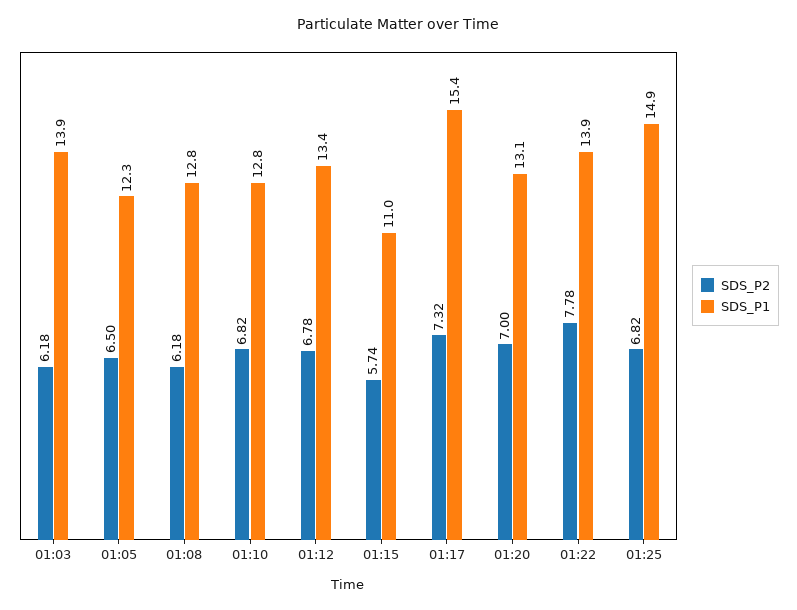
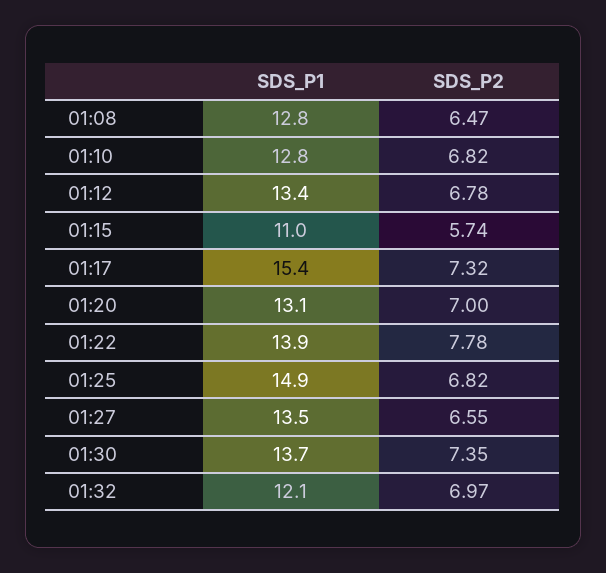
SDS_P2, 01:03: 6.18 -> none
SDS_P1, 01:03: 13.9 -> none
SDS_P2, 01:05: 6.5 -> none
SDS_P1, 01:05: 12.3 -> none
SDS_P2, 01:08: 6.18 -> 6.47
SDS_P1, 01:27: none -> 13.5
SDS_P2, 01:27: none -> 6.55
SDS_P1, 01:30: none -> 13.7
SDS_P2, 01:30: none -> 7.35
SDS_P1, 01:32: none -> 12.1
SDS_P2, 01:32: none -> 6.97

